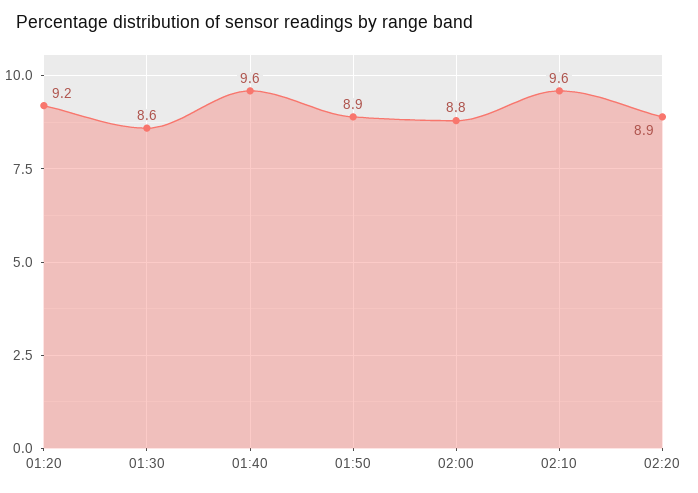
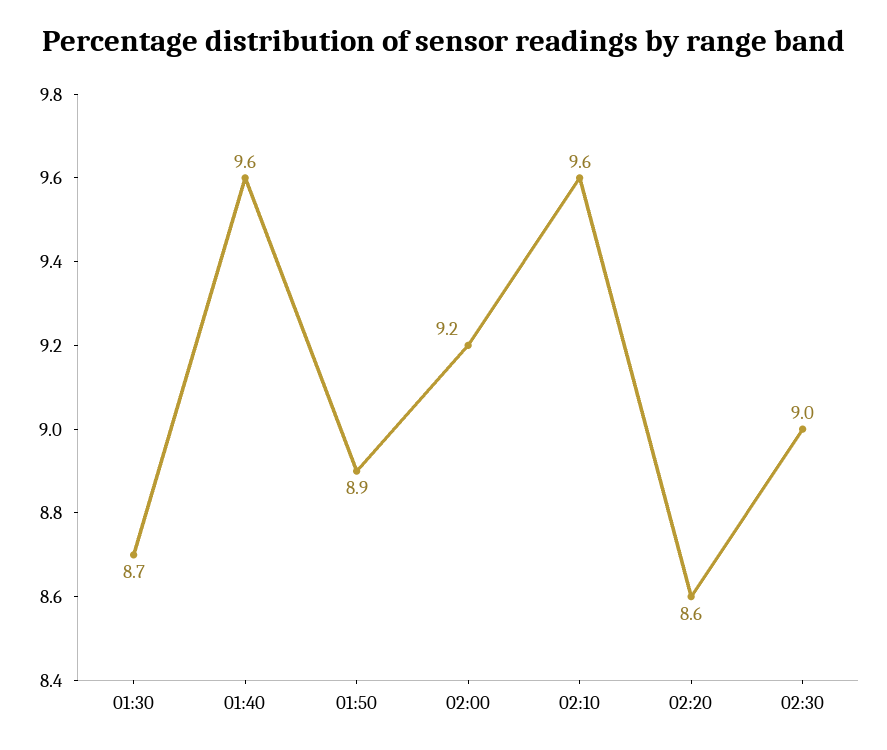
01:20: 9.2 -> none
01:30: 8.6 -> 8.7
02:00: 8.8 -> 9.2
02:20: 8.9 -> 8.6
02:30: none -> 9

